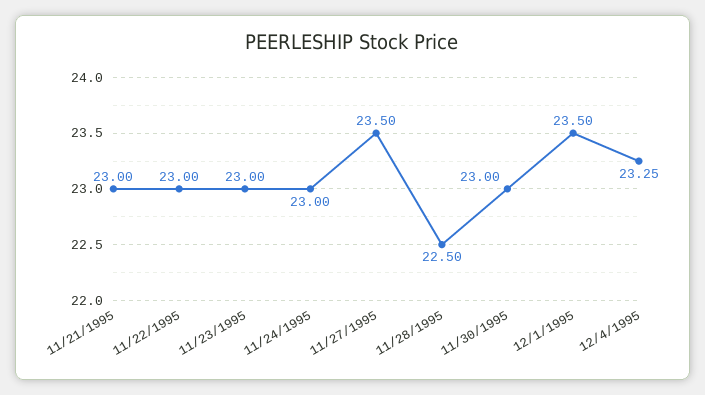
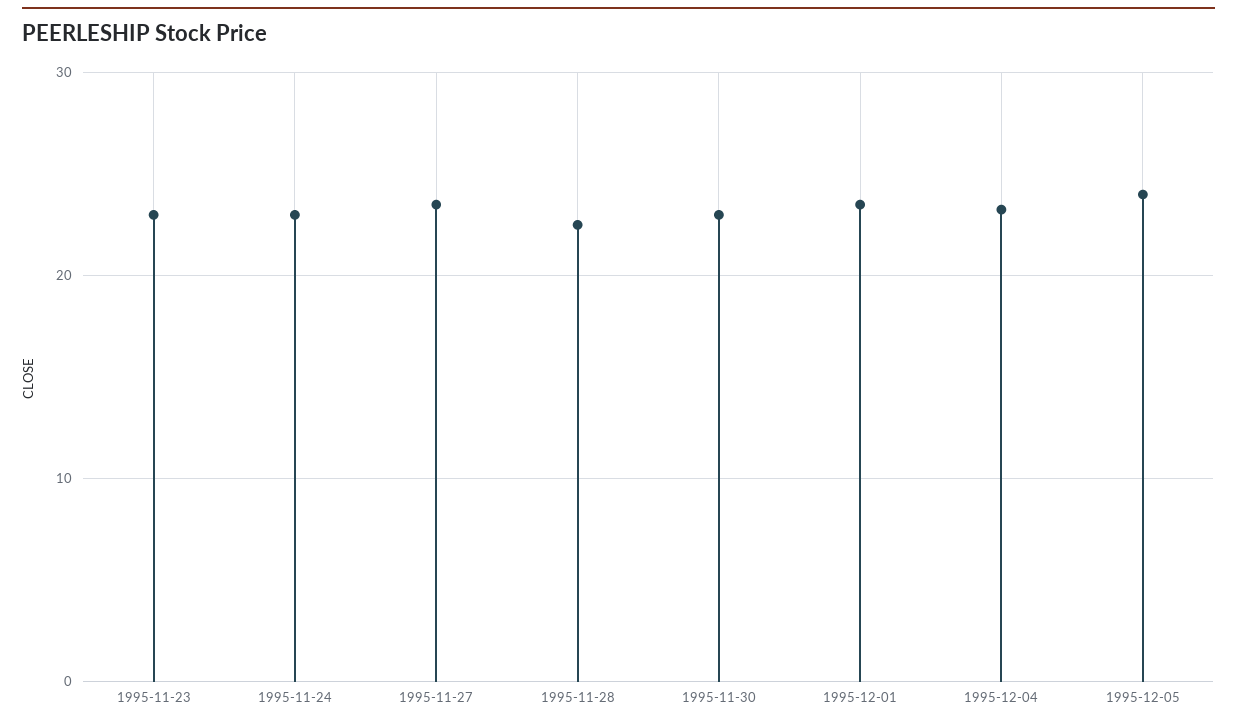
11/21/1995: 23 -> none
11/22/1995: 23 -> none
1995-12-05: none -> 24

